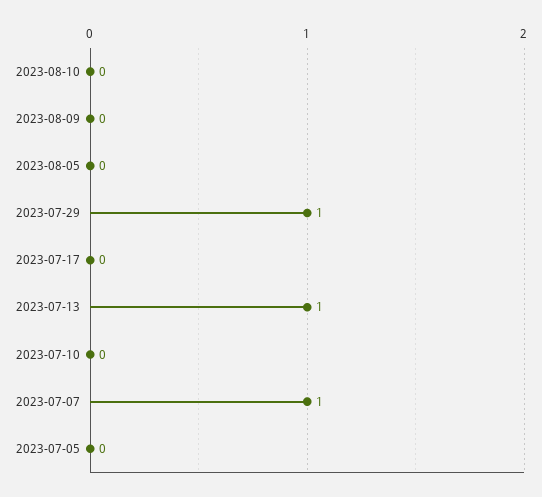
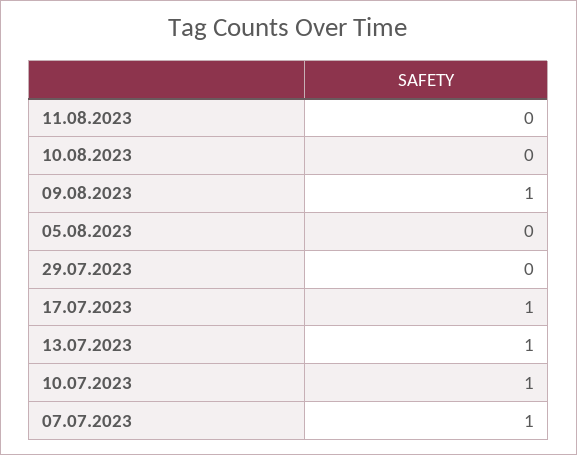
2023-08-09: 0 -> 1
2023-07-29: 1 -> 0
2023-07-17: 0 -> 1
2023-07-10: 0 -> 1
2023-07-05: 0 -> none
11.08.2023: none -> 0

